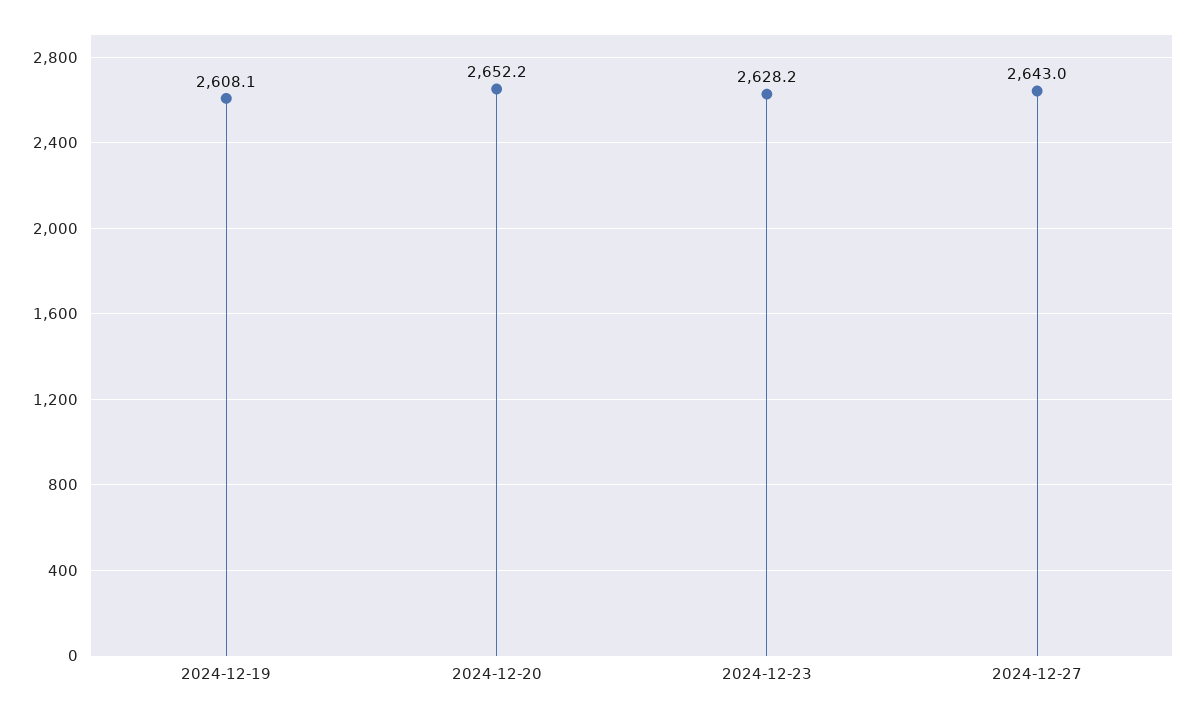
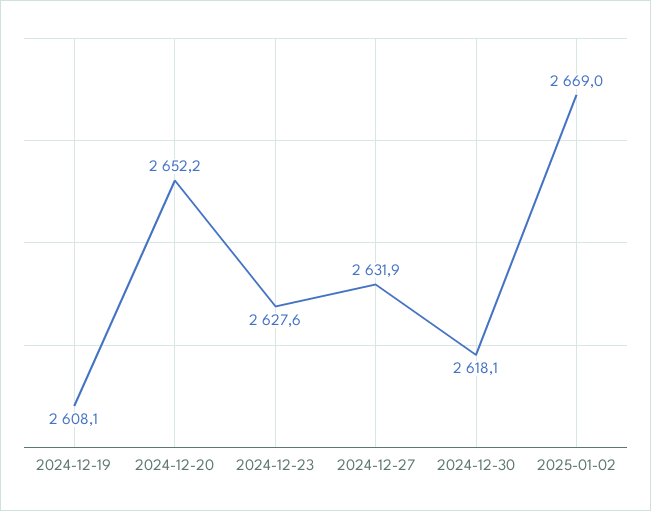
2024-12-23: 2628.2 -> 2627.6
2024-12-27: 2643 -> 2631.9
2024-12-30: none -> 2618.1
2025-01-02: none -> 2669

